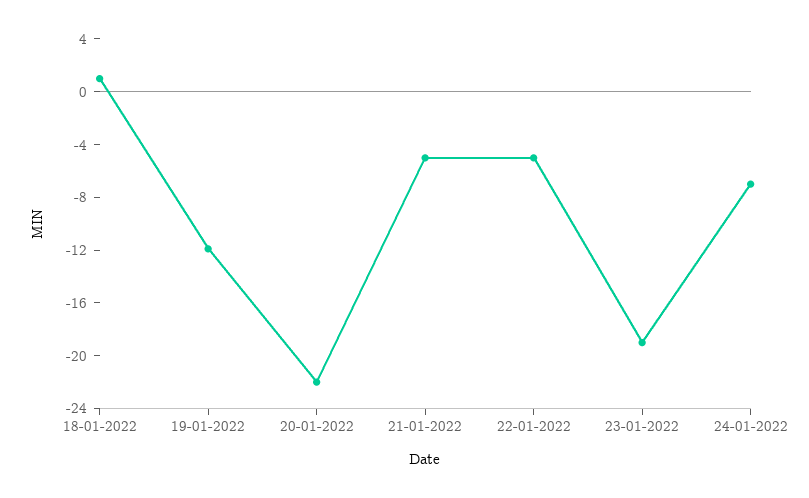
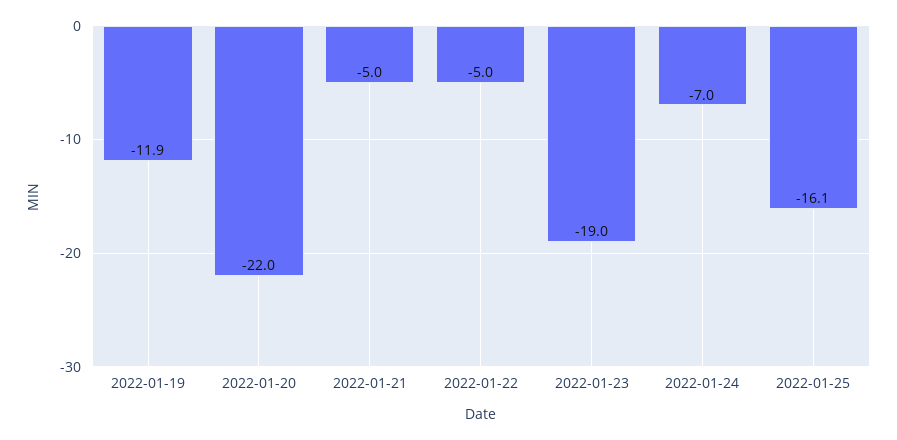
18-01-2022: 1 -> none
2022-01-25: none -> -16.1

